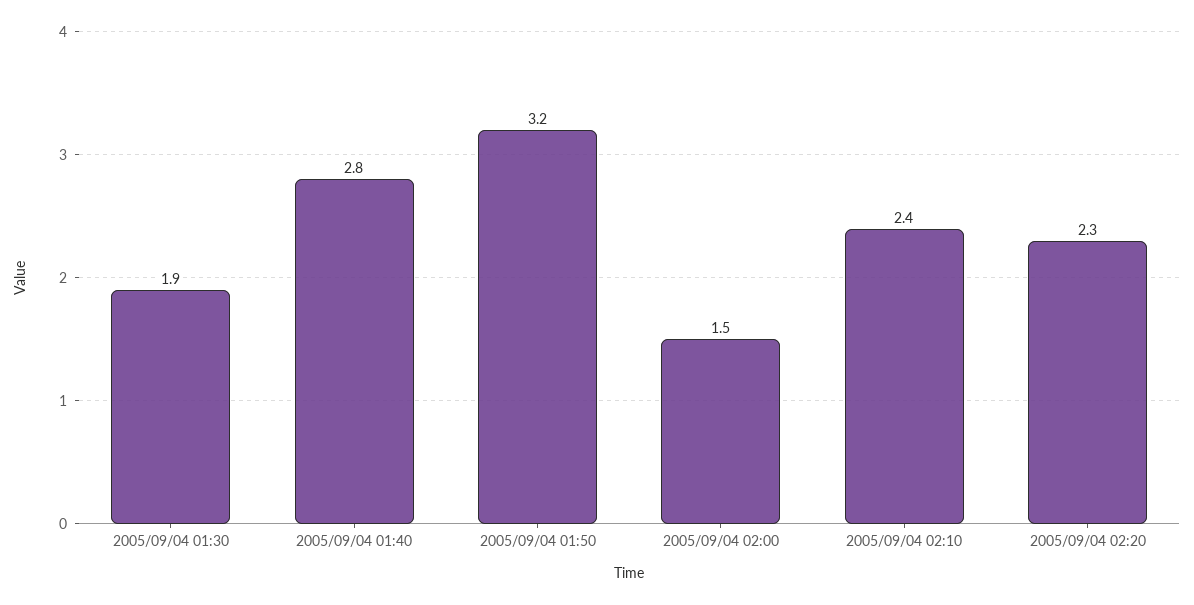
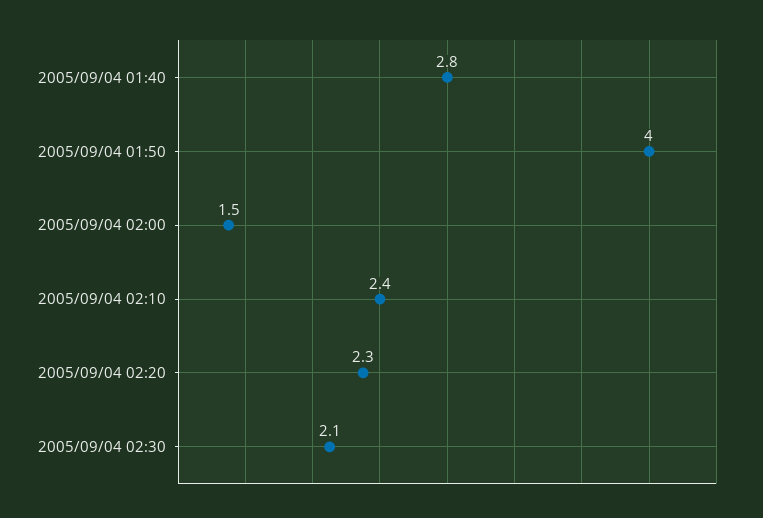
2005/09/04 01:30: 1.9 -> none
2005/09/04 01:50: 3.2 -> 4
2005/09/04 02:30: none -> 2.1

